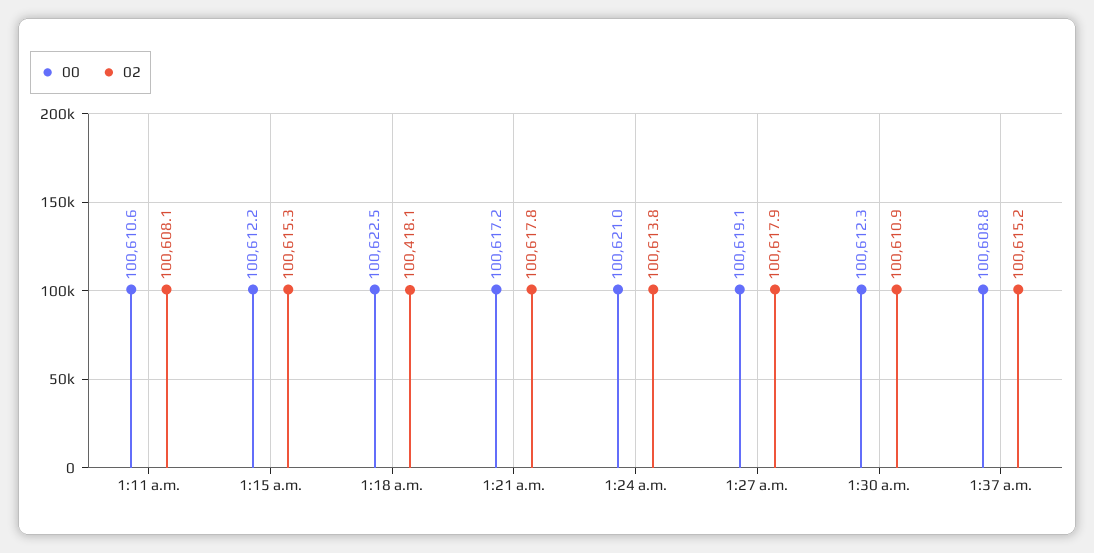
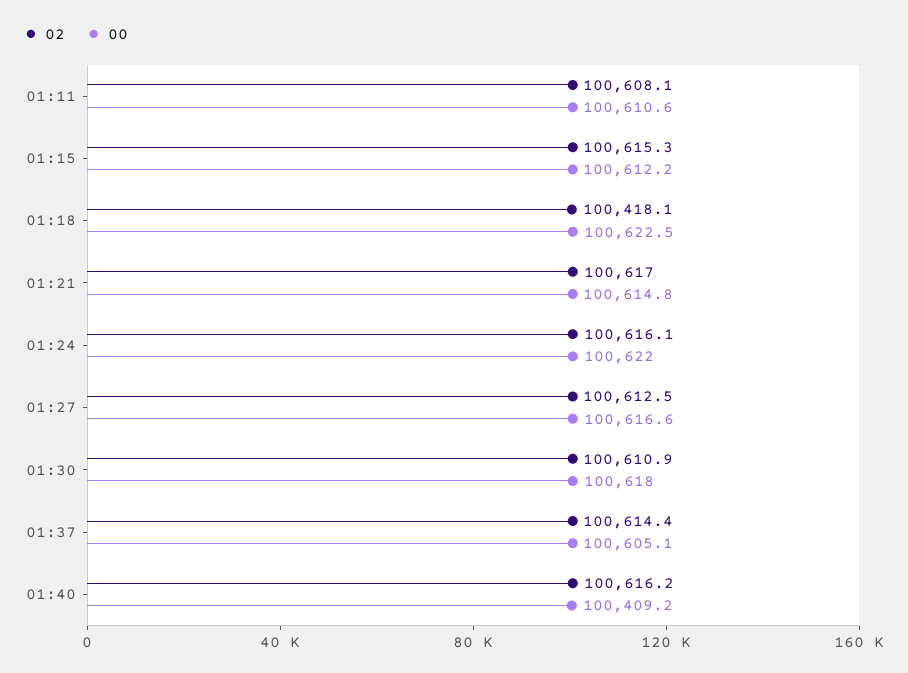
00, 1:21 a.m.: 100617.2 -> 100614.8
02, 1:21 a.m.: 100617.8 -> 100617
00, 1:24 a.m.: 100621 -> 100622
02, 1:24 a.m.: 100613.8 -> 100616.1
00, 1:27 a.m.: 100619.1 -> 100616.6
02, 1:27 a.m.: 100617.9 -> 100612.5
00, 1:30 a.m.: 100612.3 -> 100618
00, 1:37 a.m.: 100608.8 -> 100605.1
02, 1:37 a.m.: 100615.2 -> 100614.4
02, 01:40: none -> 100616.2
00, 01:40: none -> 100409.2

